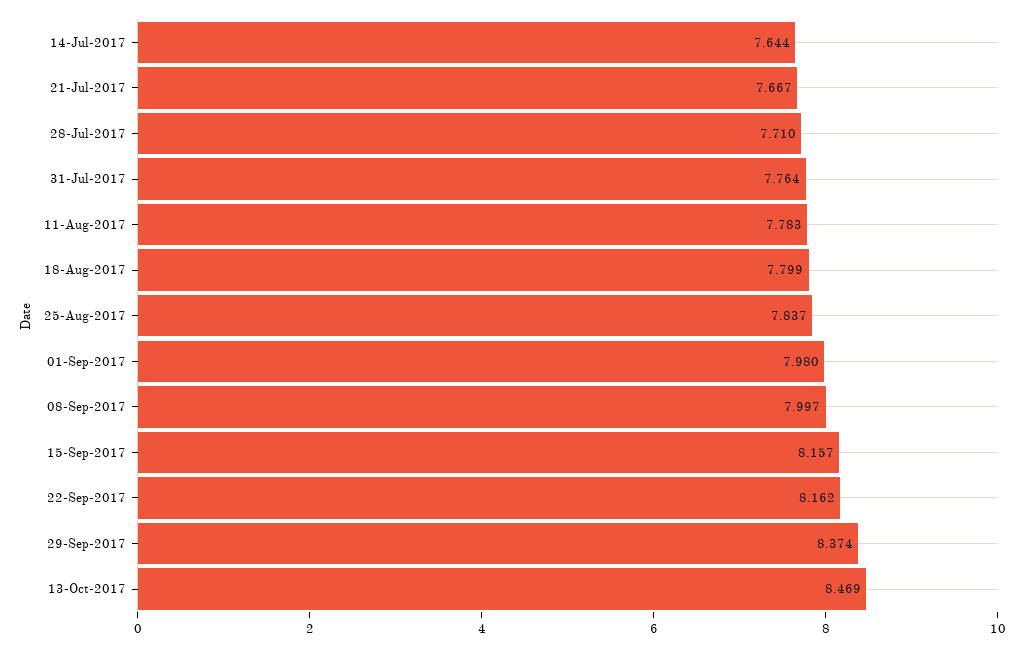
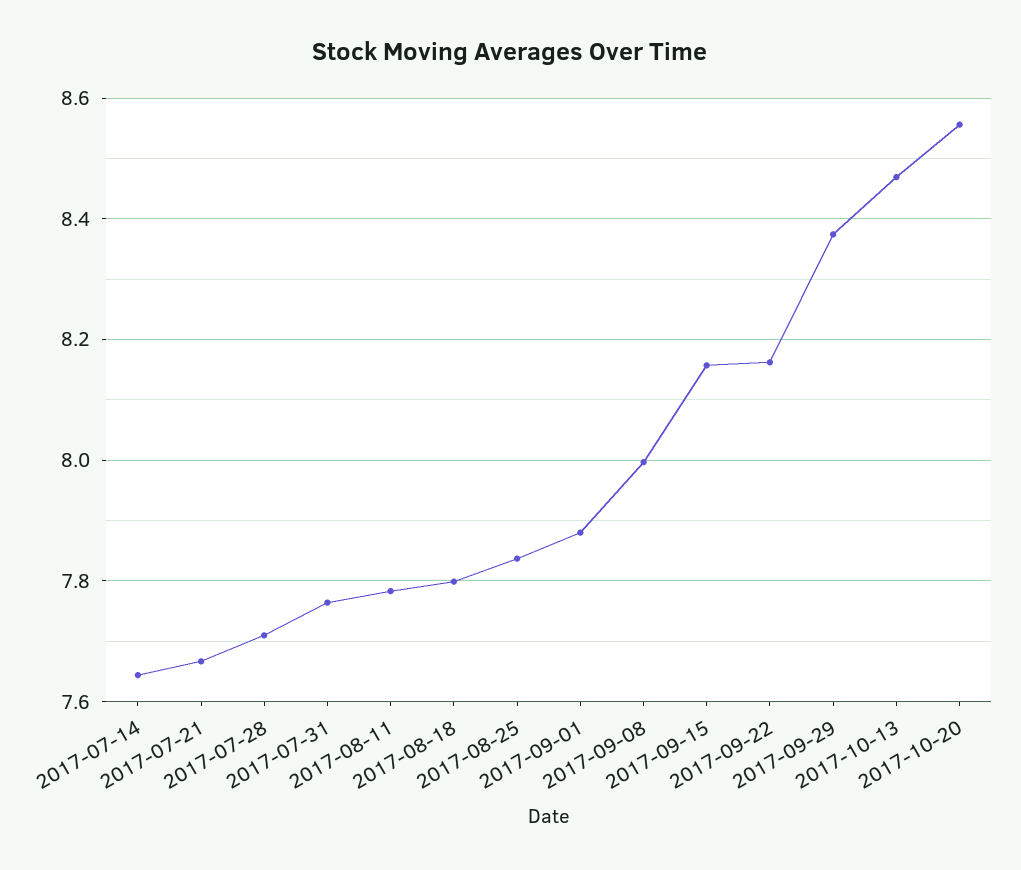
01-Sep-2017: 7.98 -> 7.88
2017-10-20: none -> 8.56

